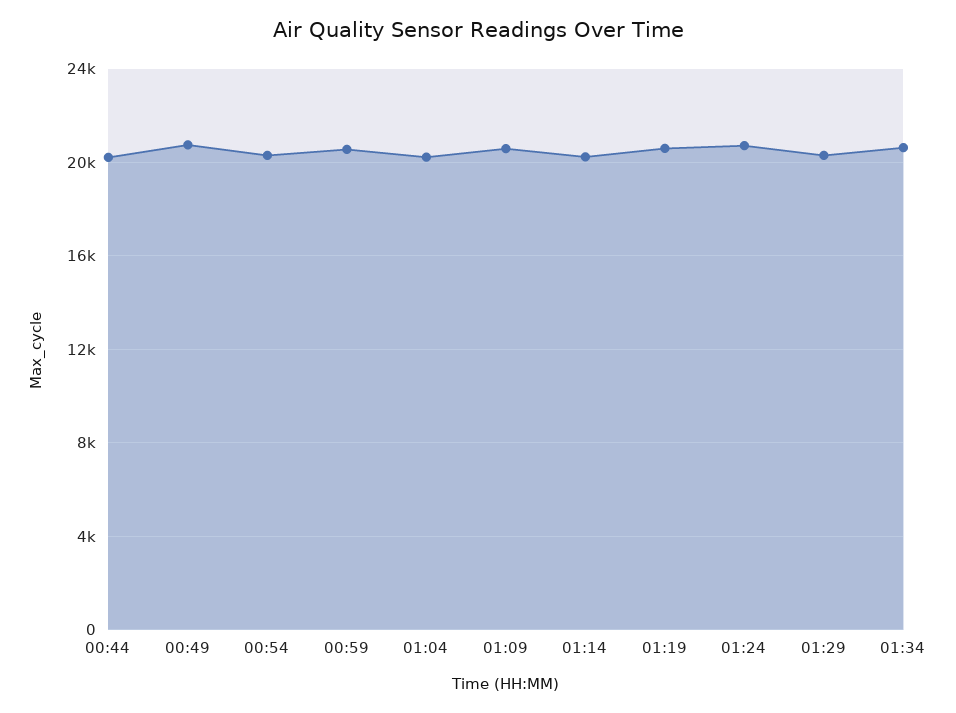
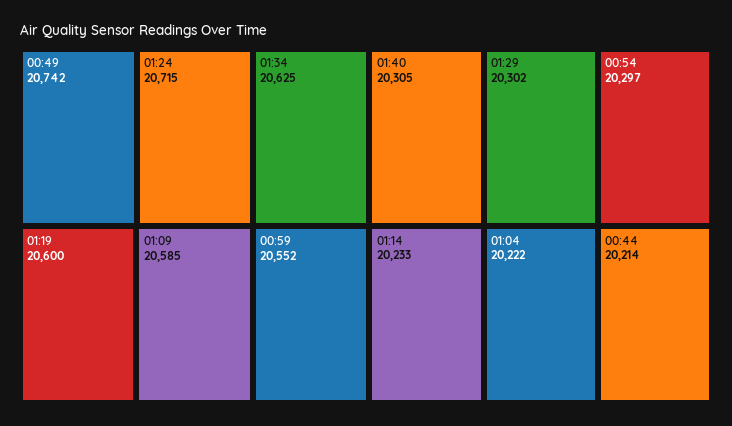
01:40: none -> 20305

